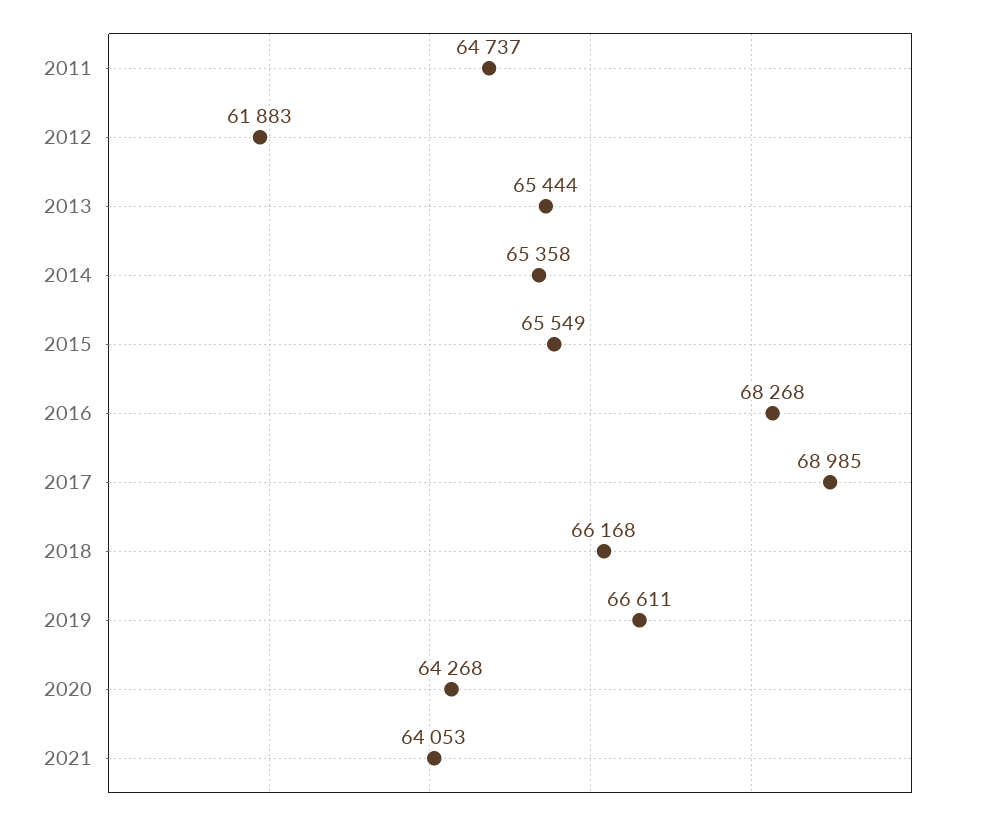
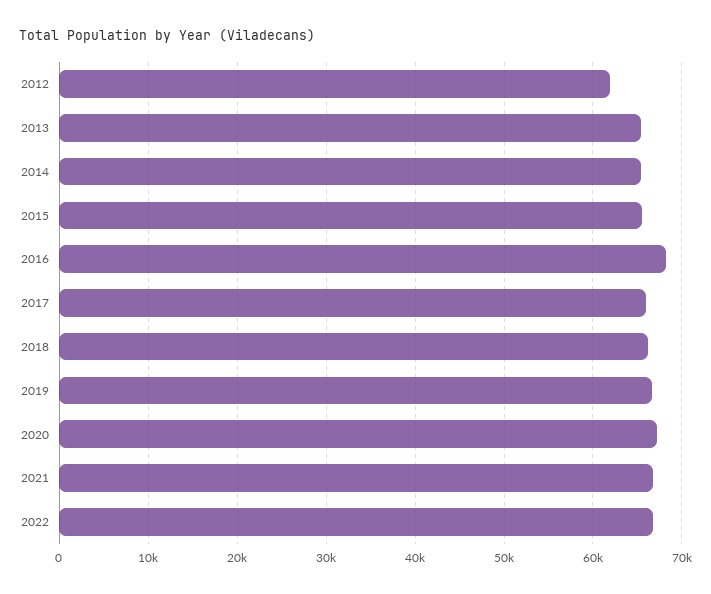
2011: 64737 -> none
2017: 68985 -> 66000
2020: 64268 -> 67000
2021: 64053 -> 67000
2022: none -> 67000

